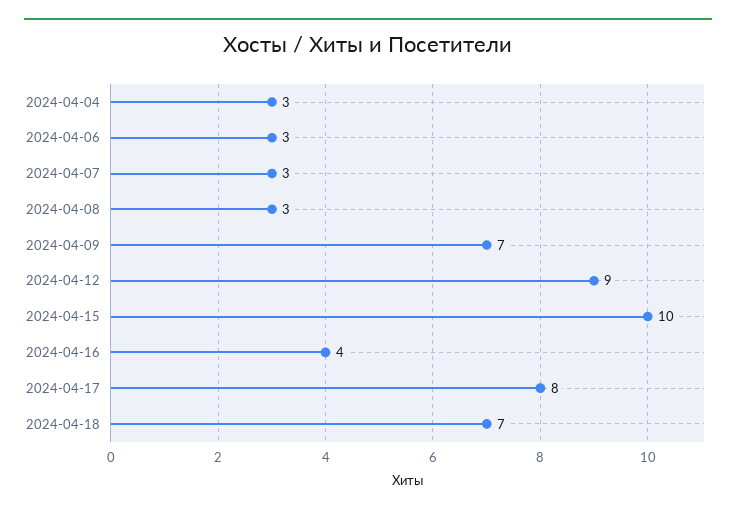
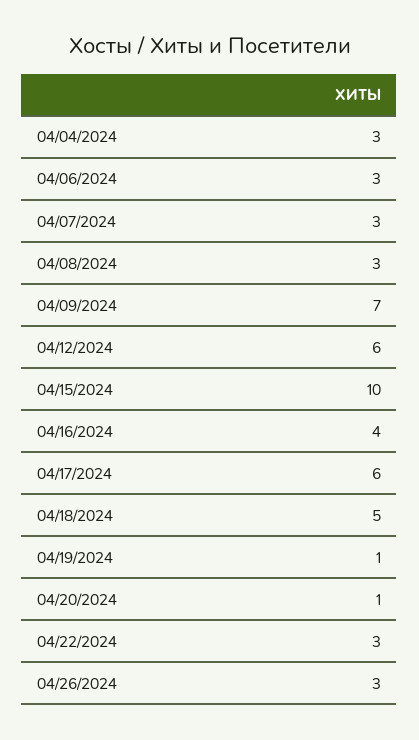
2024-04-12: 9 -> 6
2024-04-17: 8 -> 6
2024-04-18: 7 -> 5
04/19/2024: none -> 1
04/20/2024: none -> 1
04/22/2024: none -> 3
04/26/2024: none -> 3

